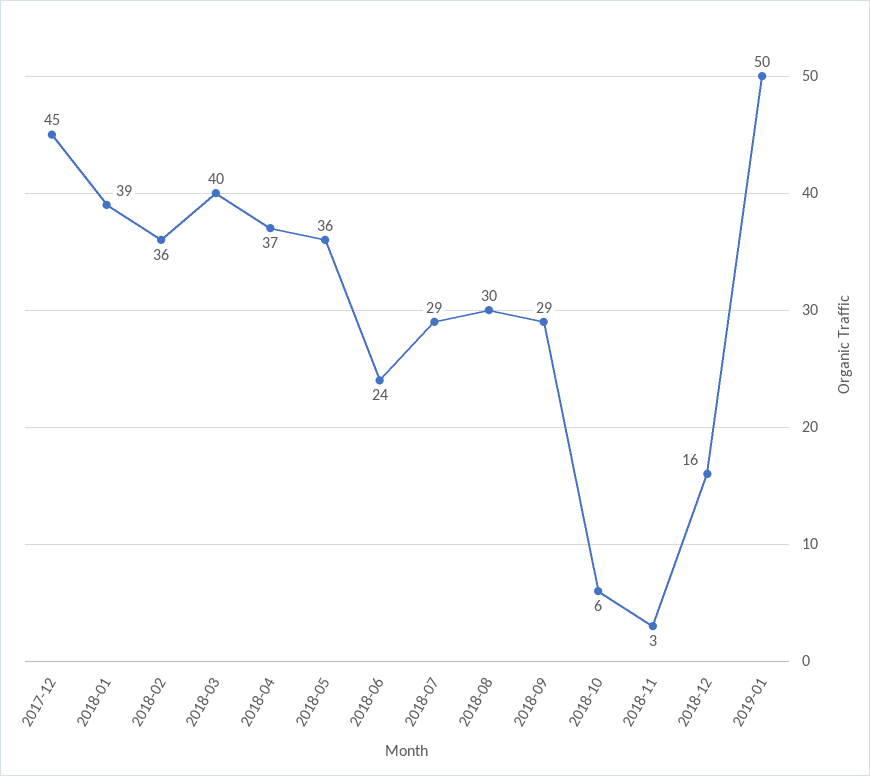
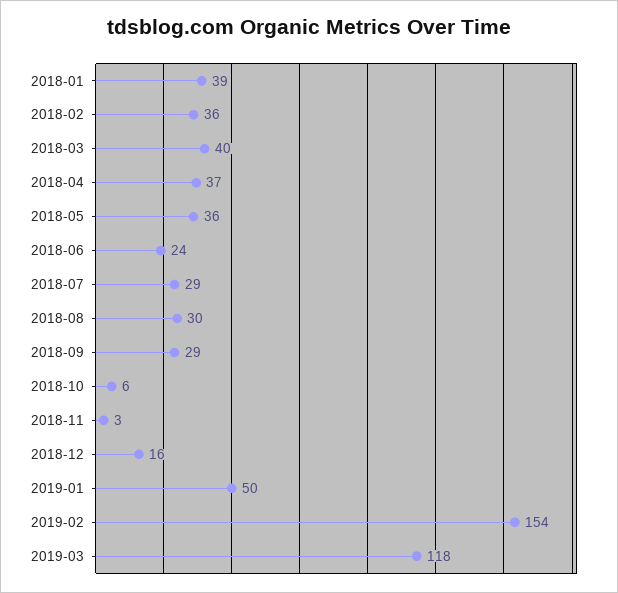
2017-12: 45 -> none
2019-02: none -> 154
2019-03: none -> 118

